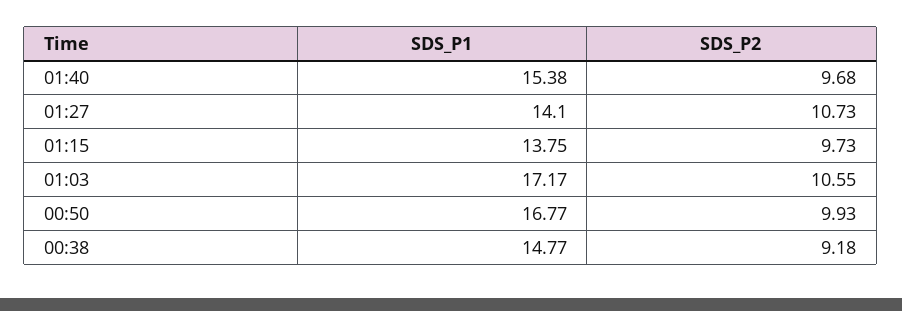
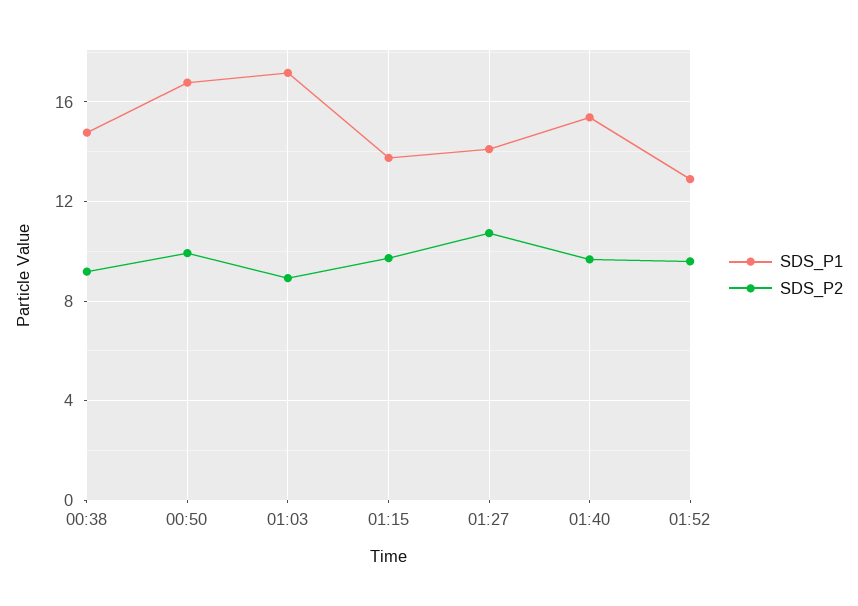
SDS_P2, 01:03: 10.55 -> 9
SDS_P1, 01:52: none -> 13
SDS_P2, 01:52: none -> 9.5

